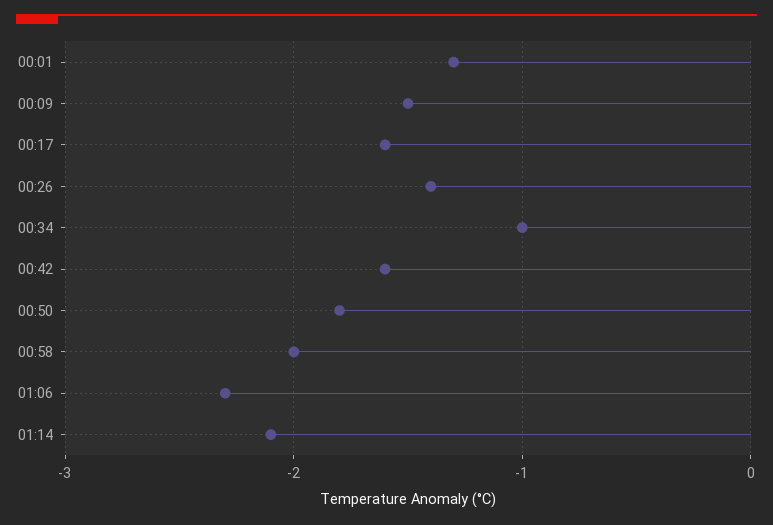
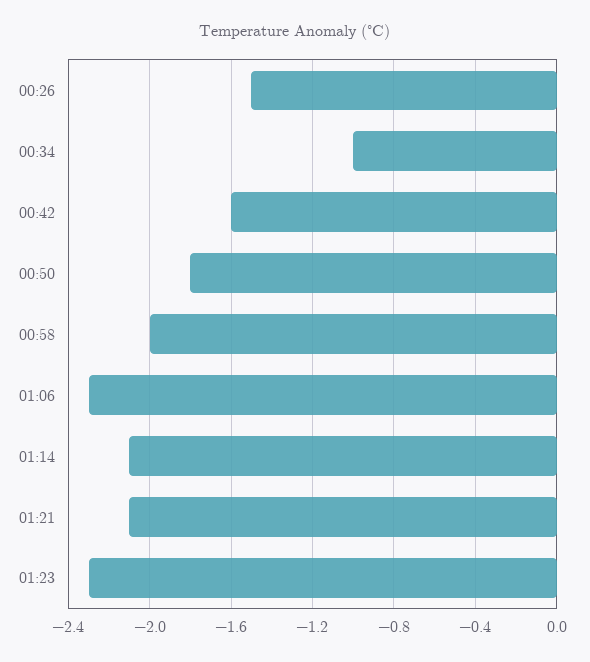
00:01: -1.3 -> none
00:09: -1.5 -> none
00:17: -1.6 -> none
00:26: -1.4 -> -1.5
01:21: none -> -2.1
01:23: none -> -2.3

